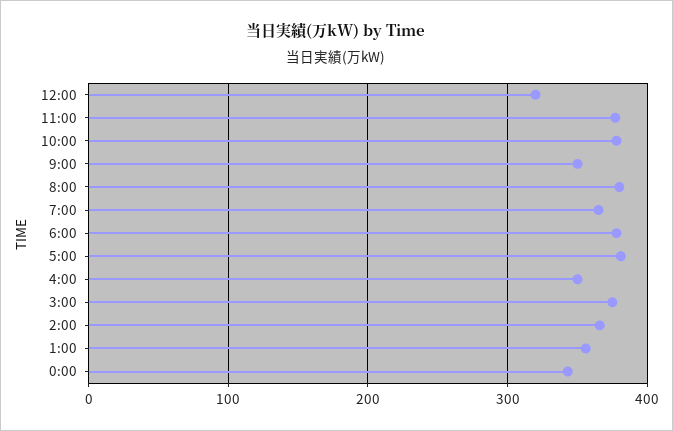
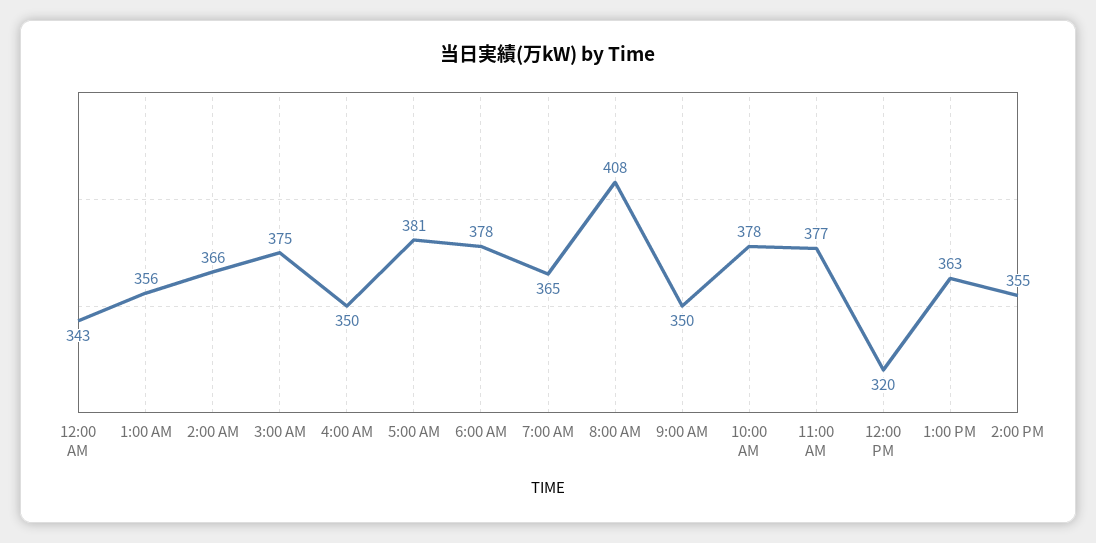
8:00: 380 -> 408
1:00 PM: none -> 363
2:00 PM: none -> 355

